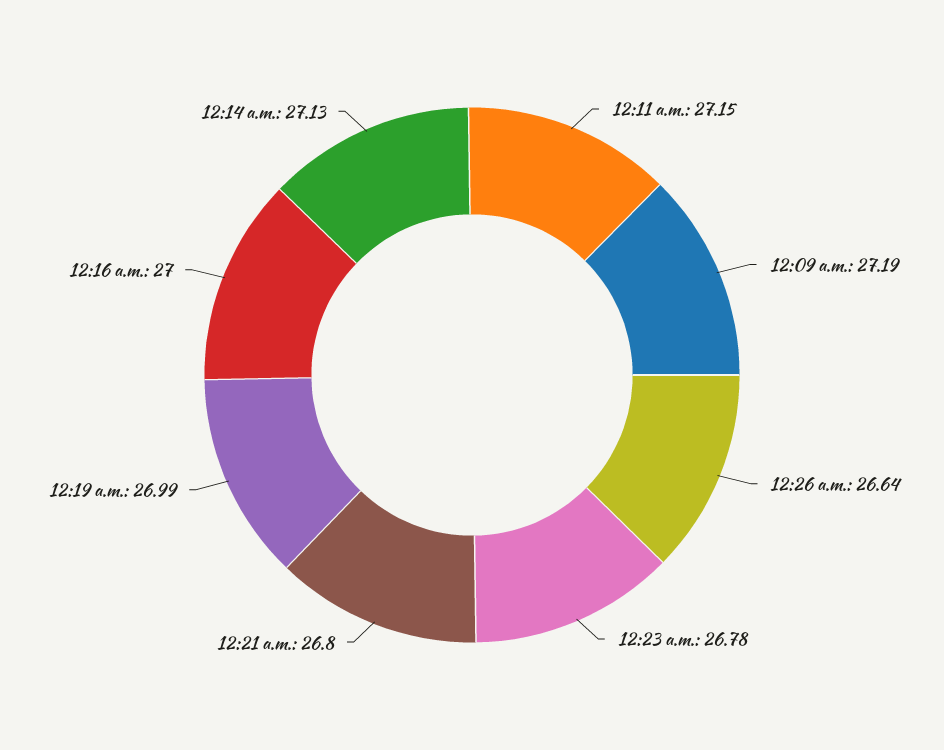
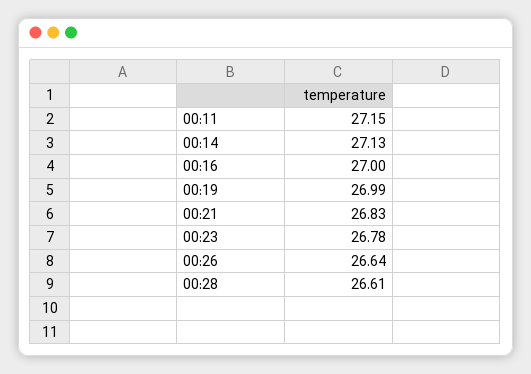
12:09 a.m.: 27.19 -> none
12:21 a.m.: 26.8 -> 26.83
00:28: none -> 26.61

